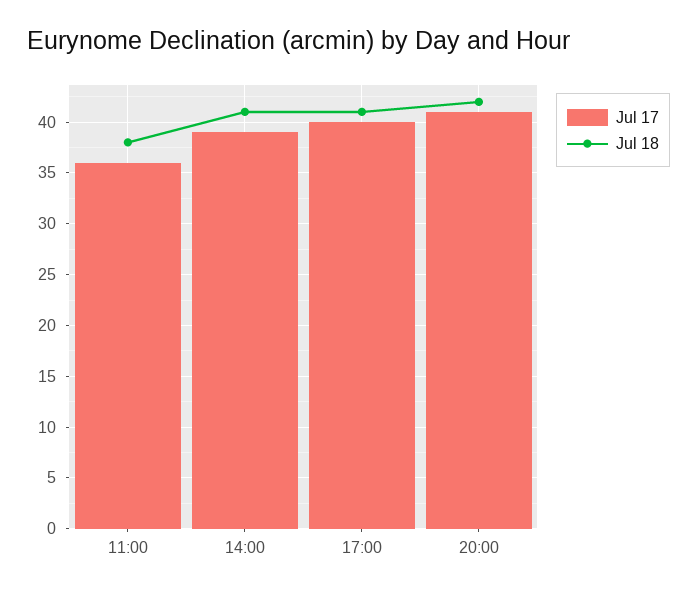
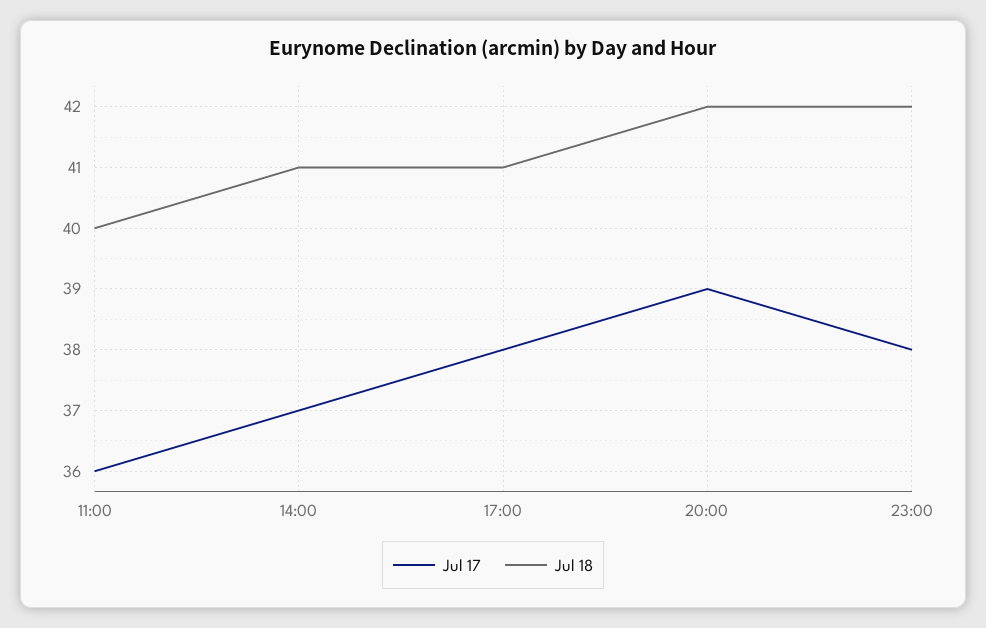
Jul 18, 11:00: 38 -> 40
Jul 17, 14:00: 39 -> 37
Jul 17, 17:00: 40 -> 38
Jul 17, 20:00: 41 -> 39
Jul 17, 23:00: none -> 38
Jul 18, 23:00: none -> 42

